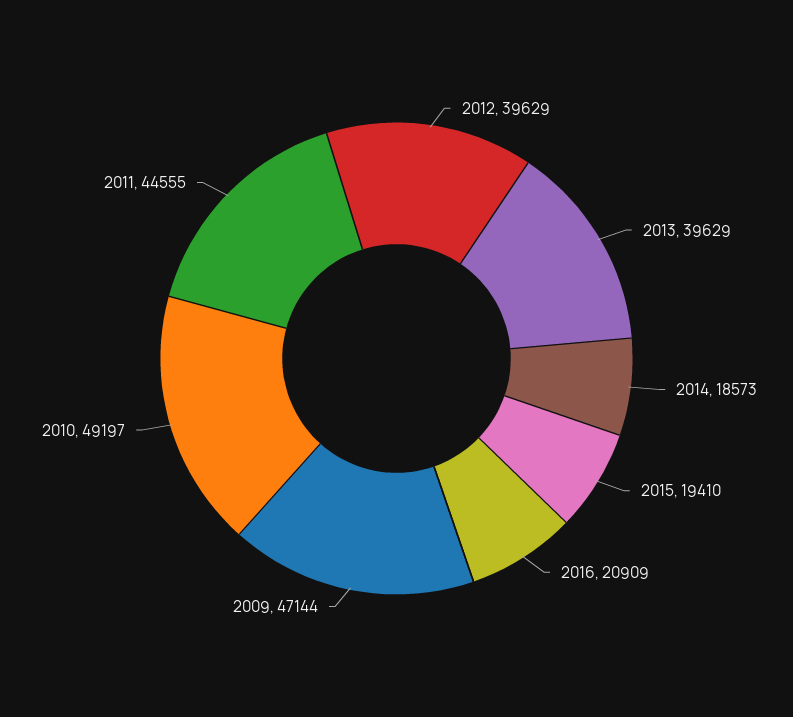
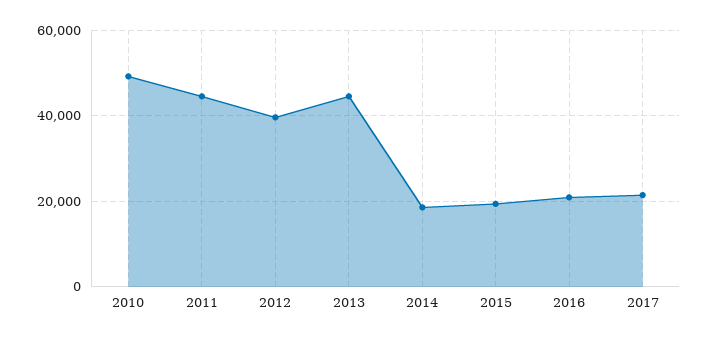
2013: 39629 -> 44000
2009: 47144 -> none
2017: none -> 22000

